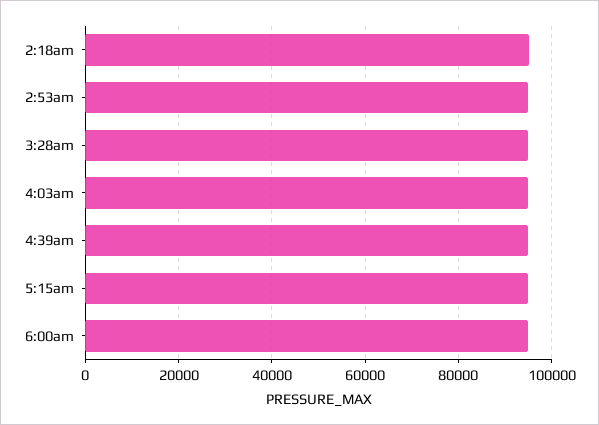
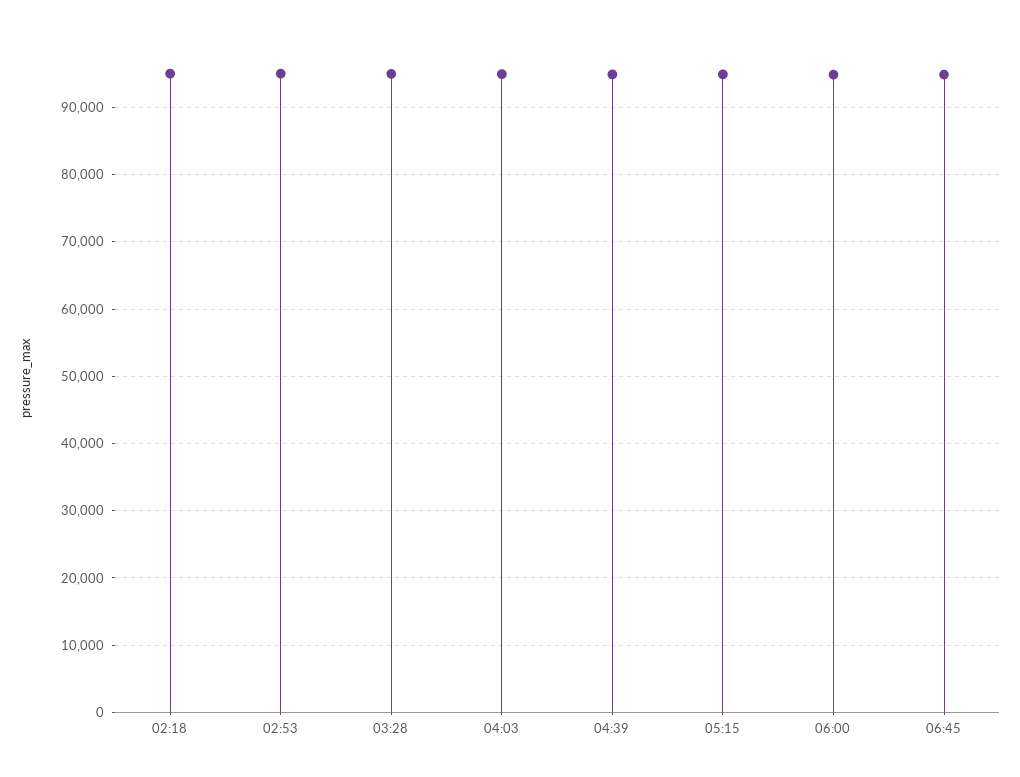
06:45: none -> 95000

